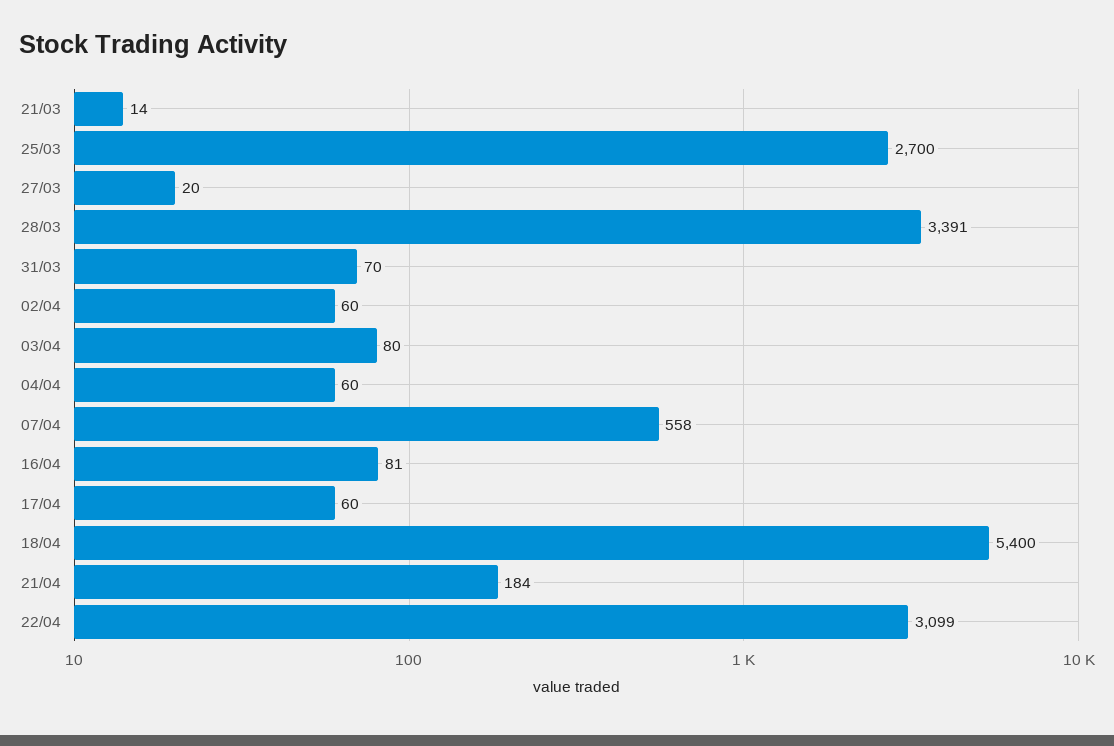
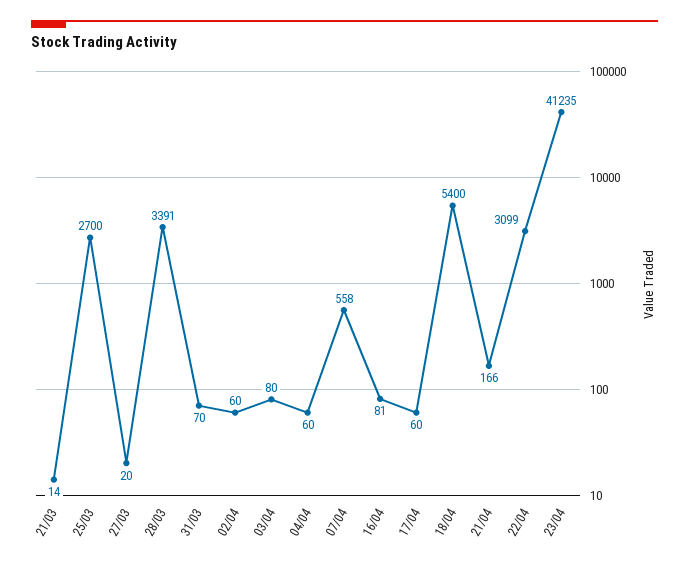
21/04: 184 -> 166
23/04: none -> 41235

